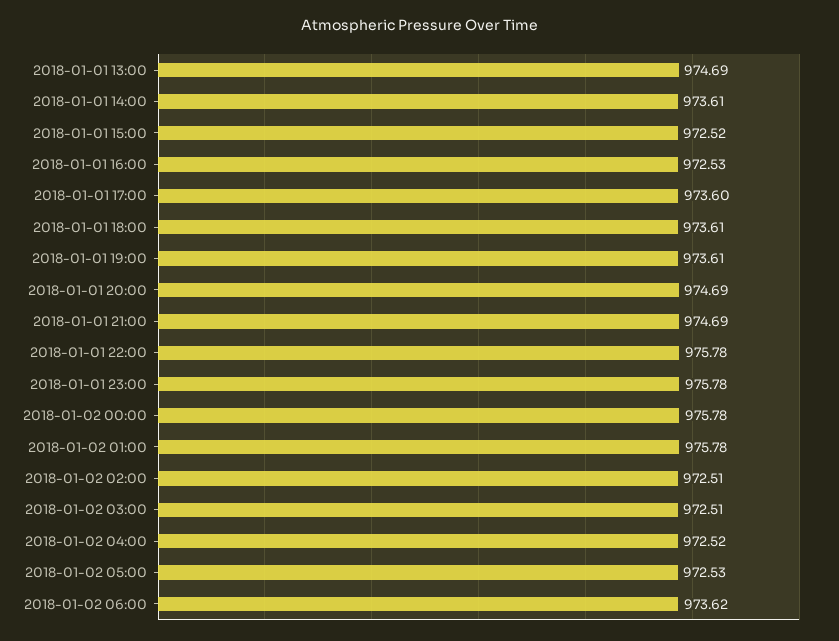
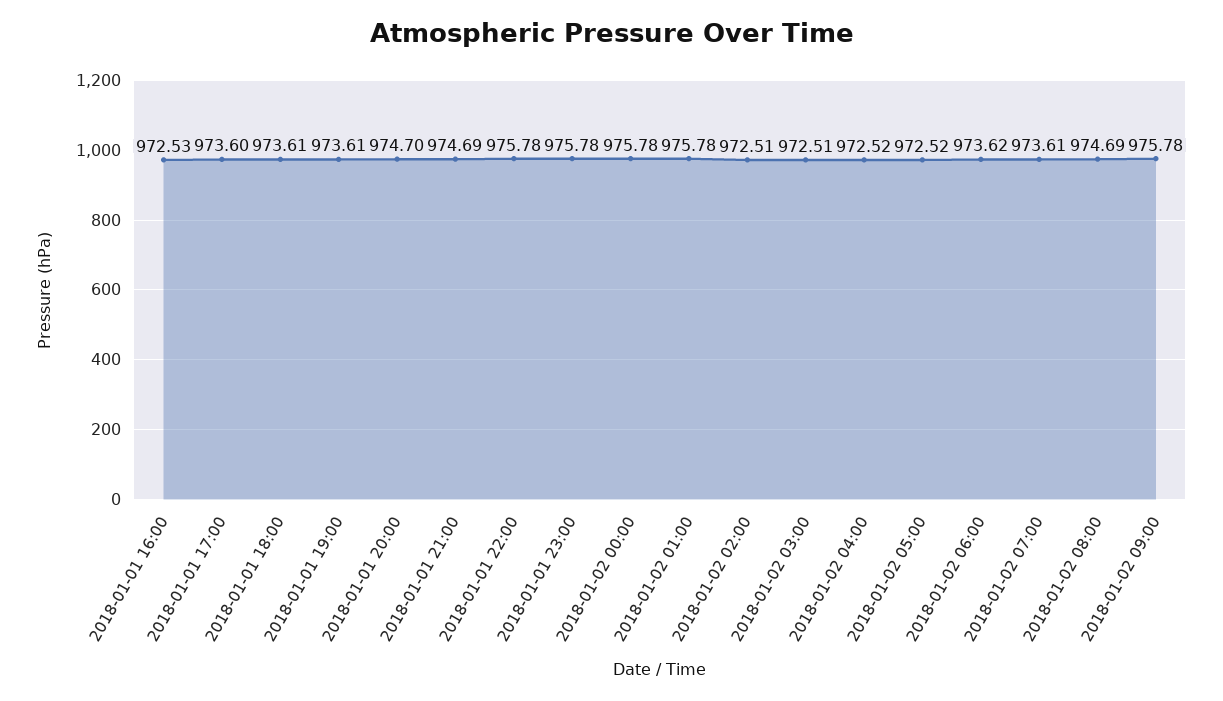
2018-01-01 13:00: 974.69 -> none
2018-01-01 14:00: 973.61 -> none
2018-01-01 15:00: 972.52 -> none
2018-01-01 20:00: 974.69 -> 974.7
2018-01-02 05:00: 972.53 -> 972.52
2018-01-02 07:00: none -> 973.61
2018-01-02 08:00: none -> 974.69
2018-01-02 09:00: none -> 975.78

